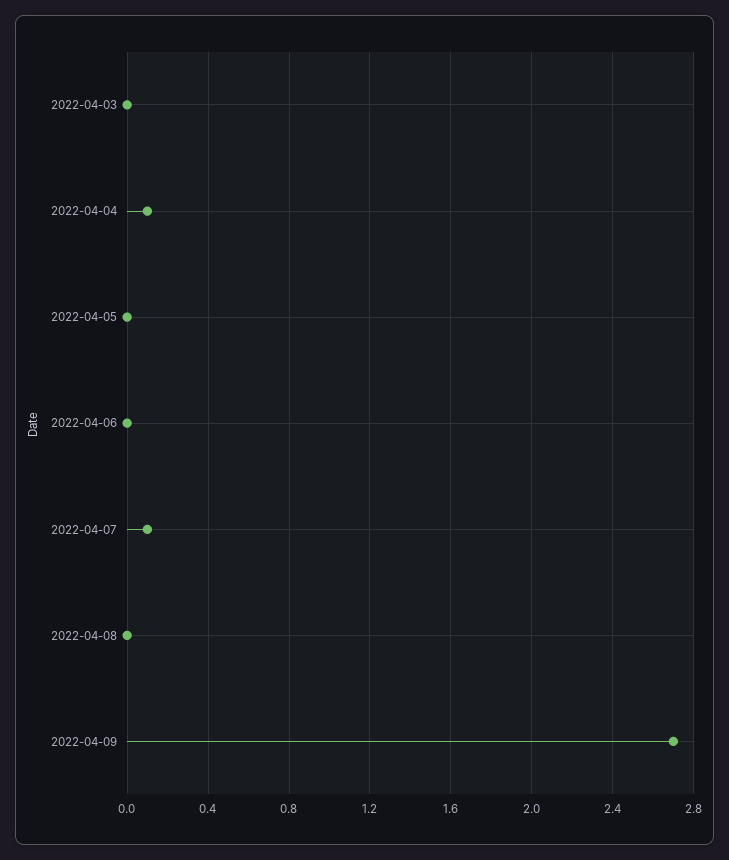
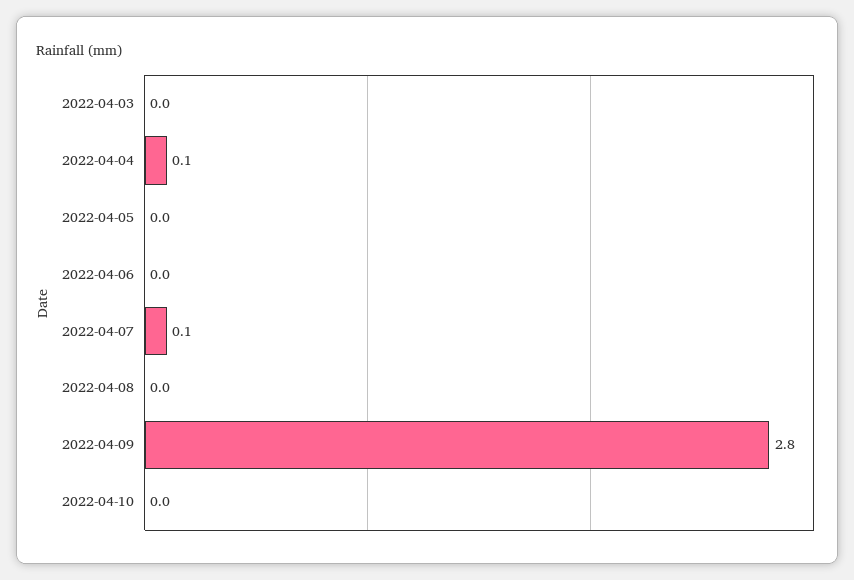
2022-04-09: 2.7 -> 2.8
2022-04-10: none -> 0

